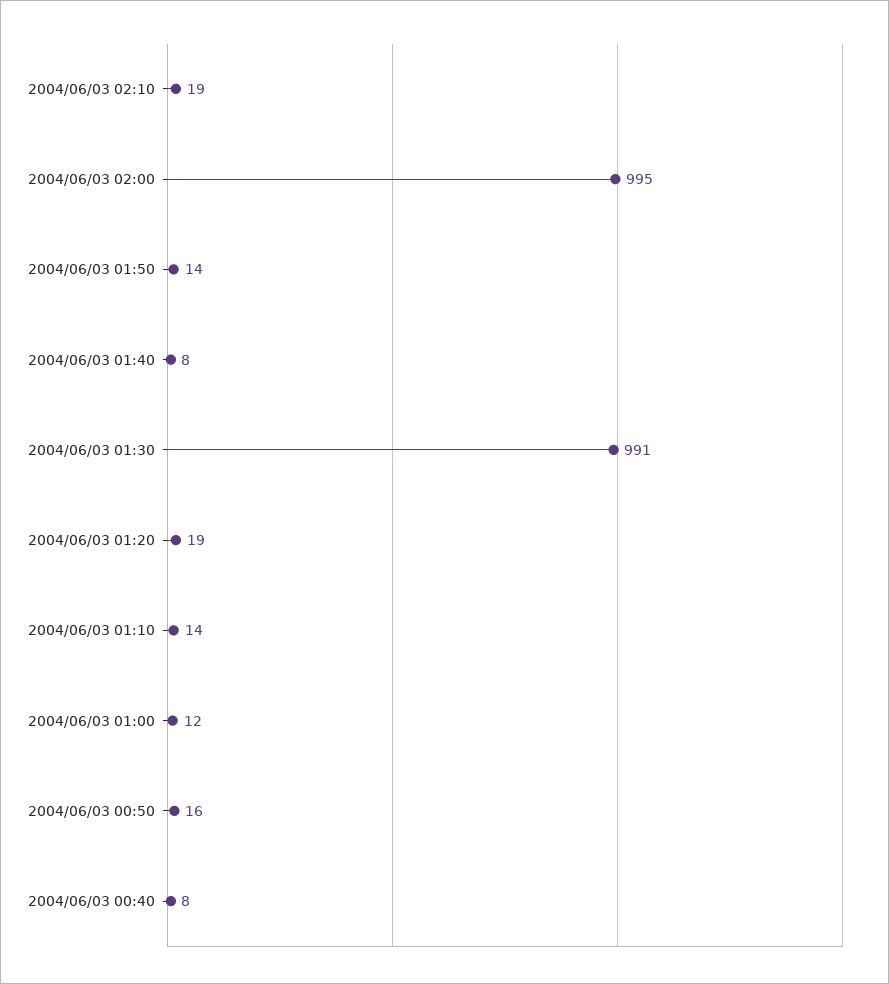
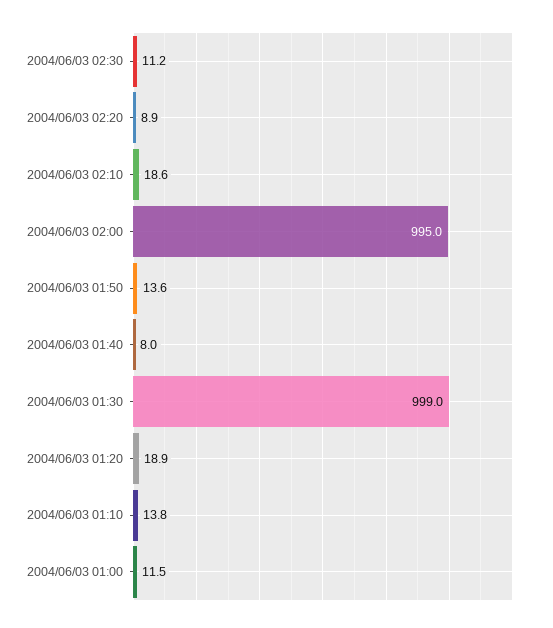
2004/06/03 01:30: 991 -> 999
2004/06/03 00:50: 16 -> none
2004/06/03 00:40: 8 -> none
2004/06/03 02:30: none -> 11.2
2004/06/03 02:20: none -> 8.9

